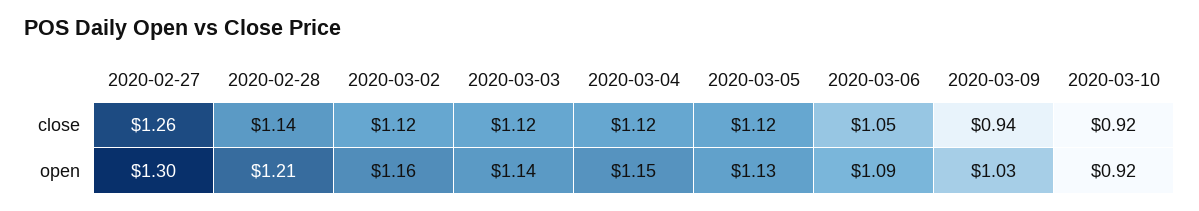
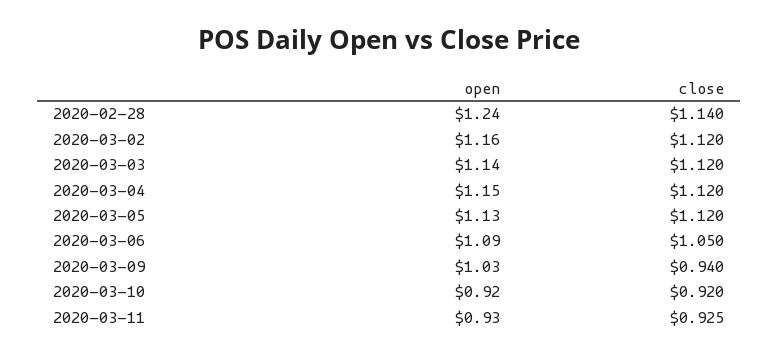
2020-02-27, close: 1.26 -> none
2020-02-27, open: 1.3 -> none
2020-02-28, open: 1.21 -> 1.24
2020-03-11, open: none -> 0.93
2020-03-11, close: none -> 0.925

